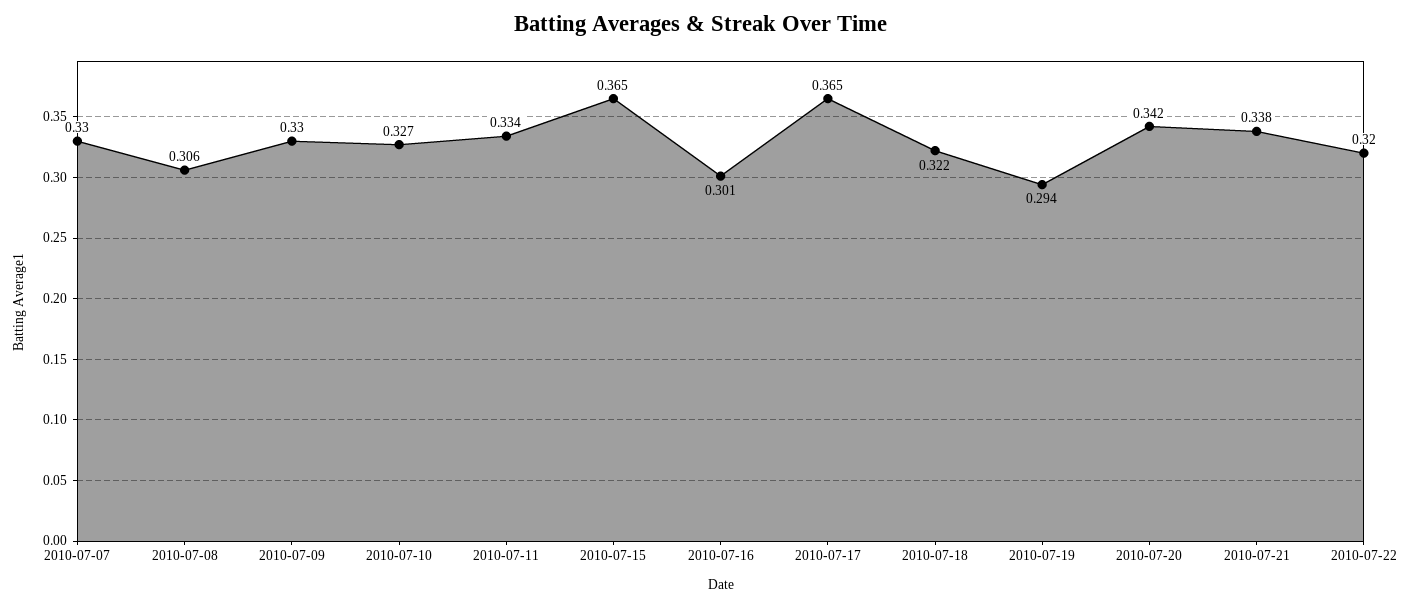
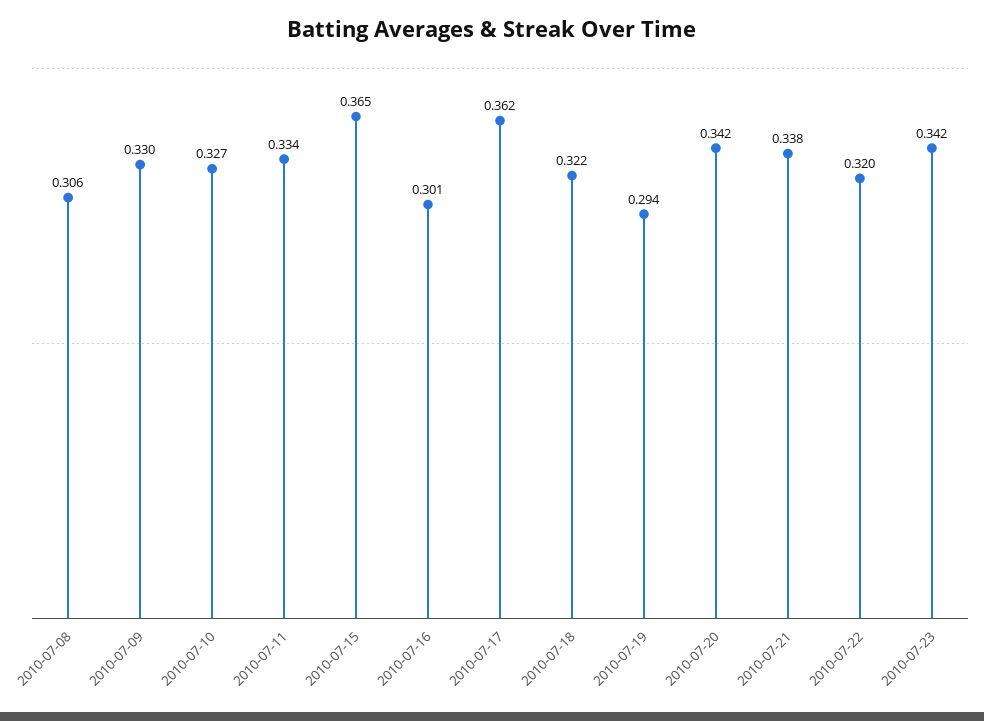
2010-07-07: 0.33 -> none
2010-07-17: 0.365 -> 0.362
2010-07-23: none -> 0.342

